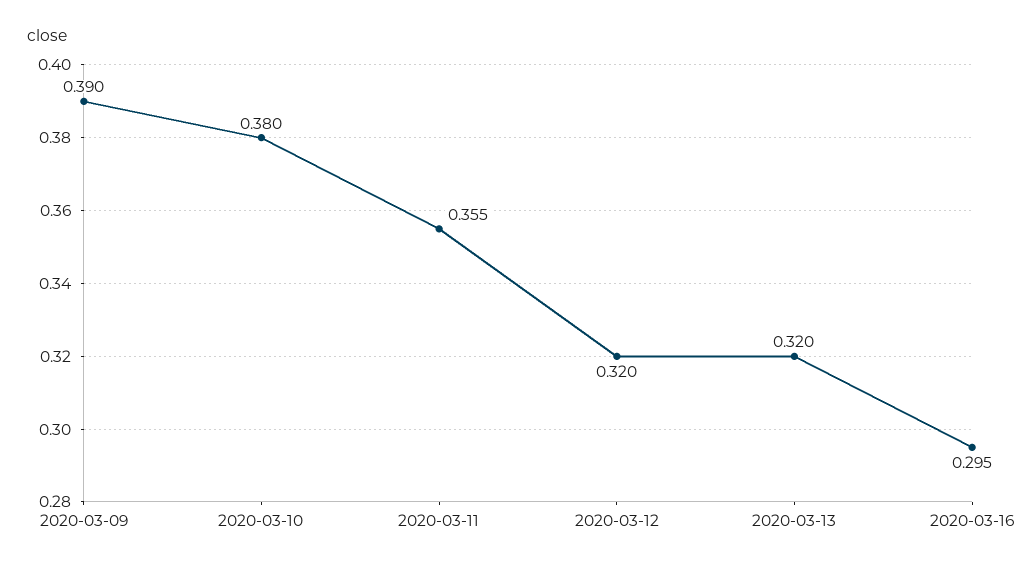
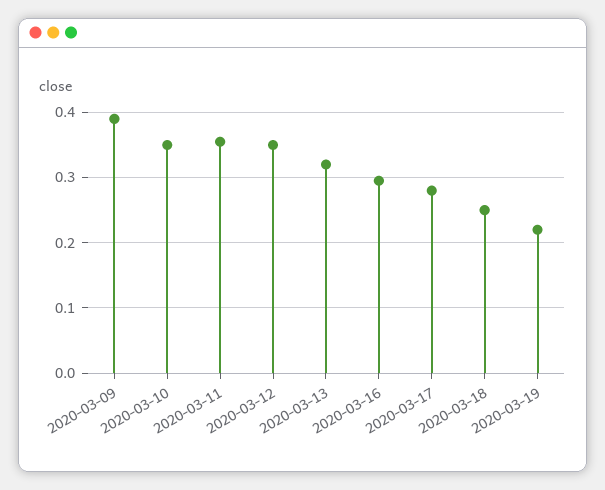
2020-03-10: 0.38 -> 0.35
2020-03-12: 0.32 -> 0.35
2020-03-17: none -> 0.28
2020-03-18: none -> 0.25
2020-03-19: none -> 0.22

